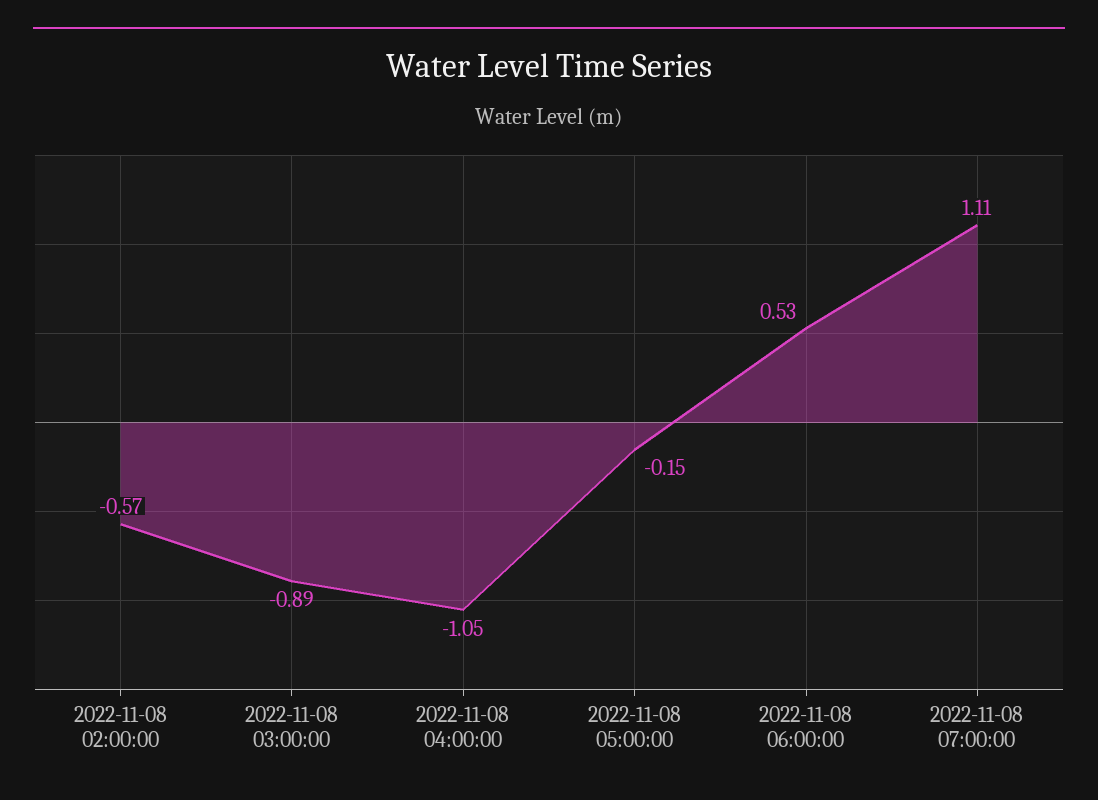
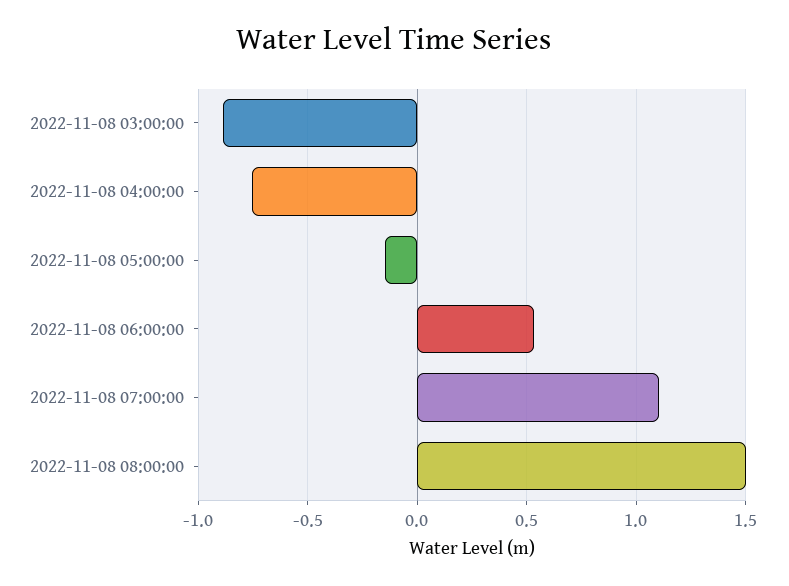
2022-11-08 02:00:00: -0.57 -> none
2022-11-08 04:00:00: -1.05 -> -0.75
2022-11-08 08:00:00: none -> 1.5

